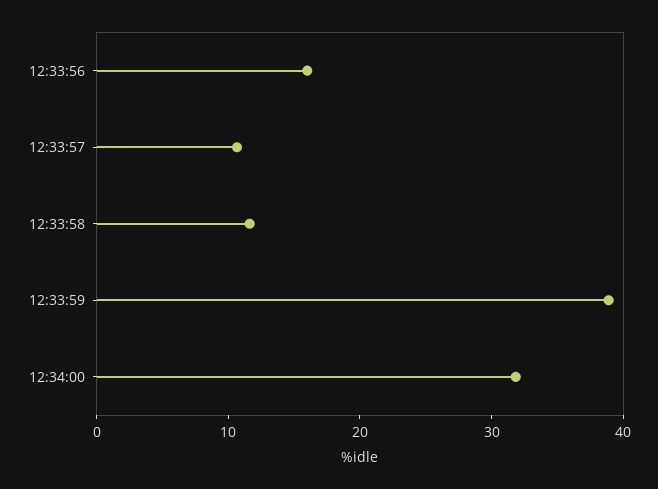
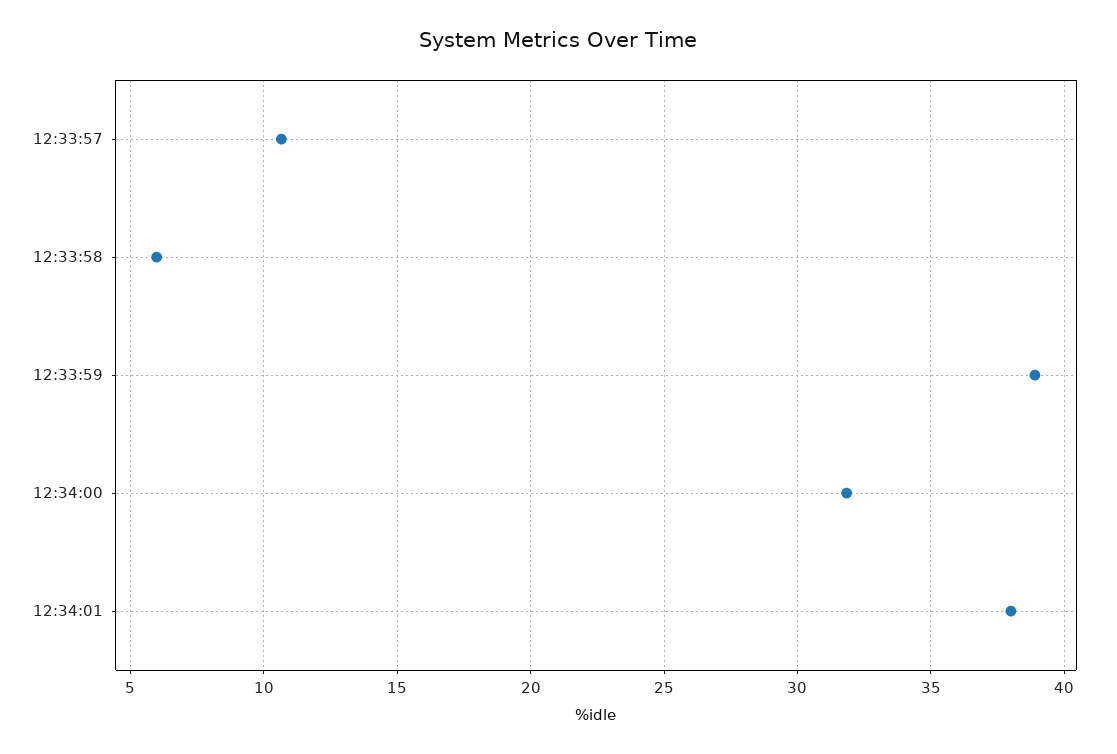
12:33:56: 16 -> none
12:33:58: 12 -> 6
12:34:01: none -> 38

